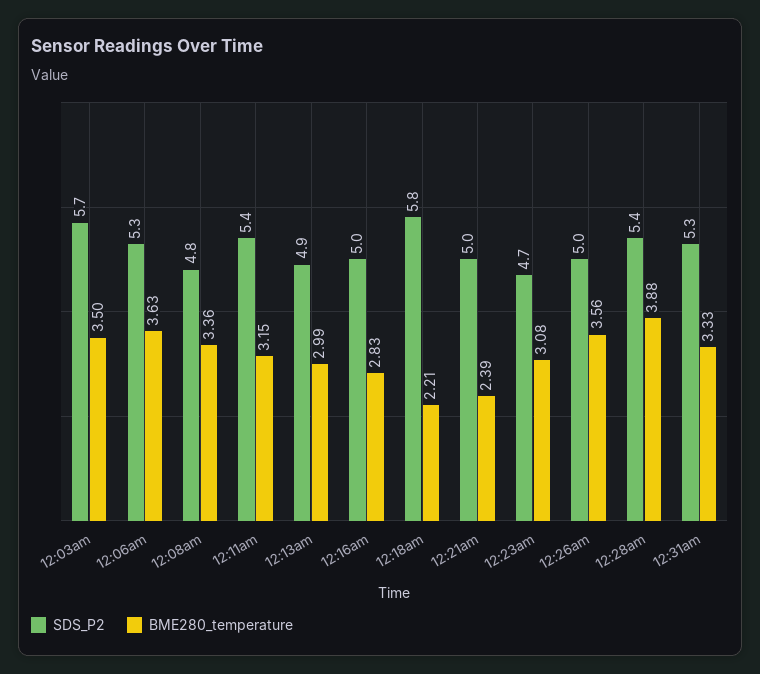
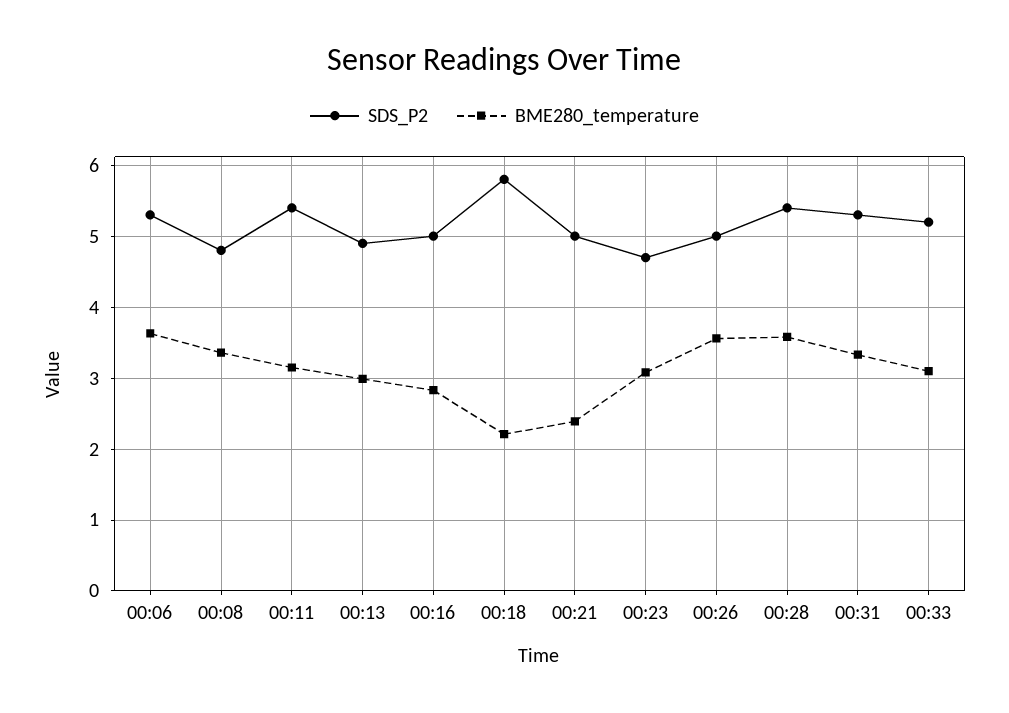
SDS_P2, 12:03am: 5.7 -> none
BME280_temperature, 12:03am: 3.5 -> none
BME280_temperature, 12:28am: 3.88 -> 3.6
SDS_P2, 00:33: none -> 5.2
BME280_temperature, 00:33: none -> 3.1

